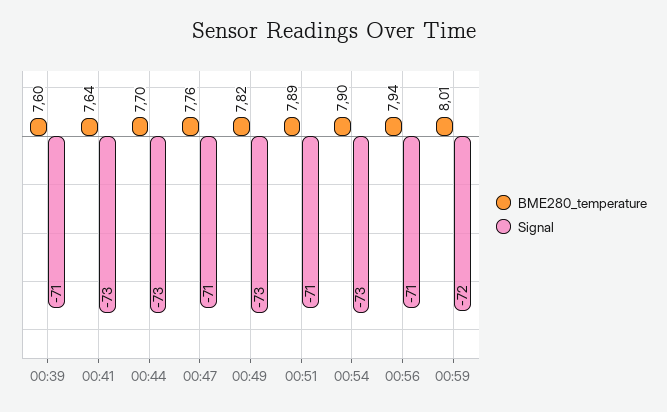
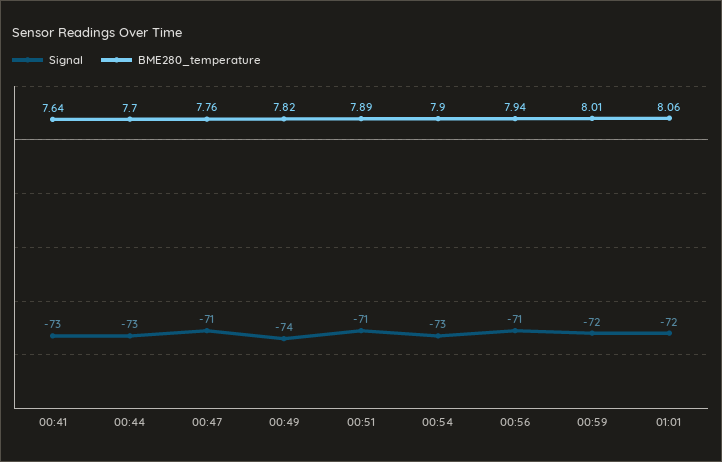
BME280_temperature, 00:39: 7.6 -> none
Signal, 00:39: -71 -> none
Signal, 00:49: -73 -> -74
Signal, 01:01: none -> -72
BME280_temperature, 01:01: none -> 8.06

